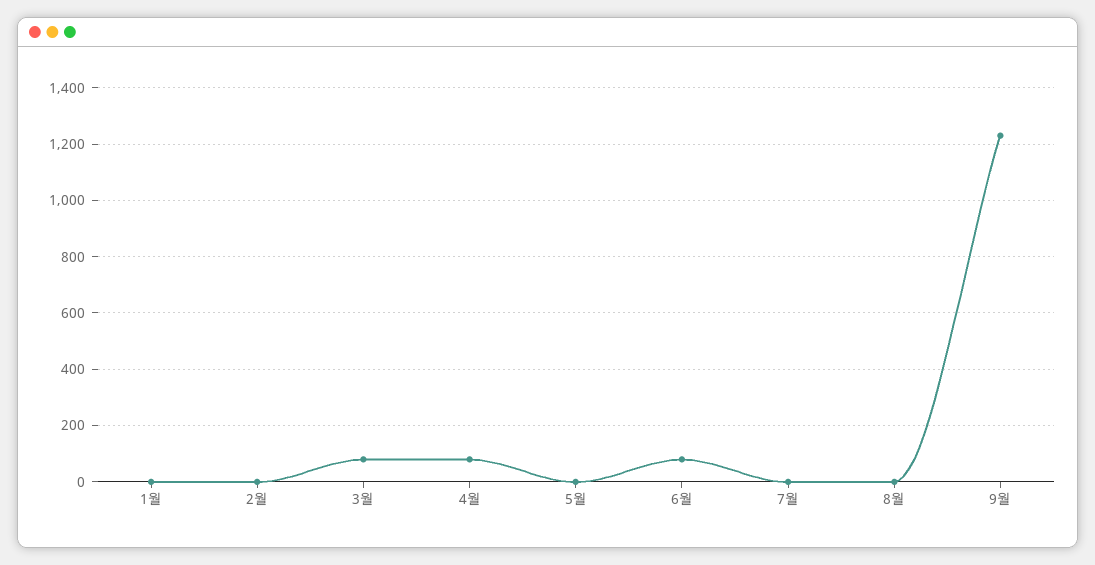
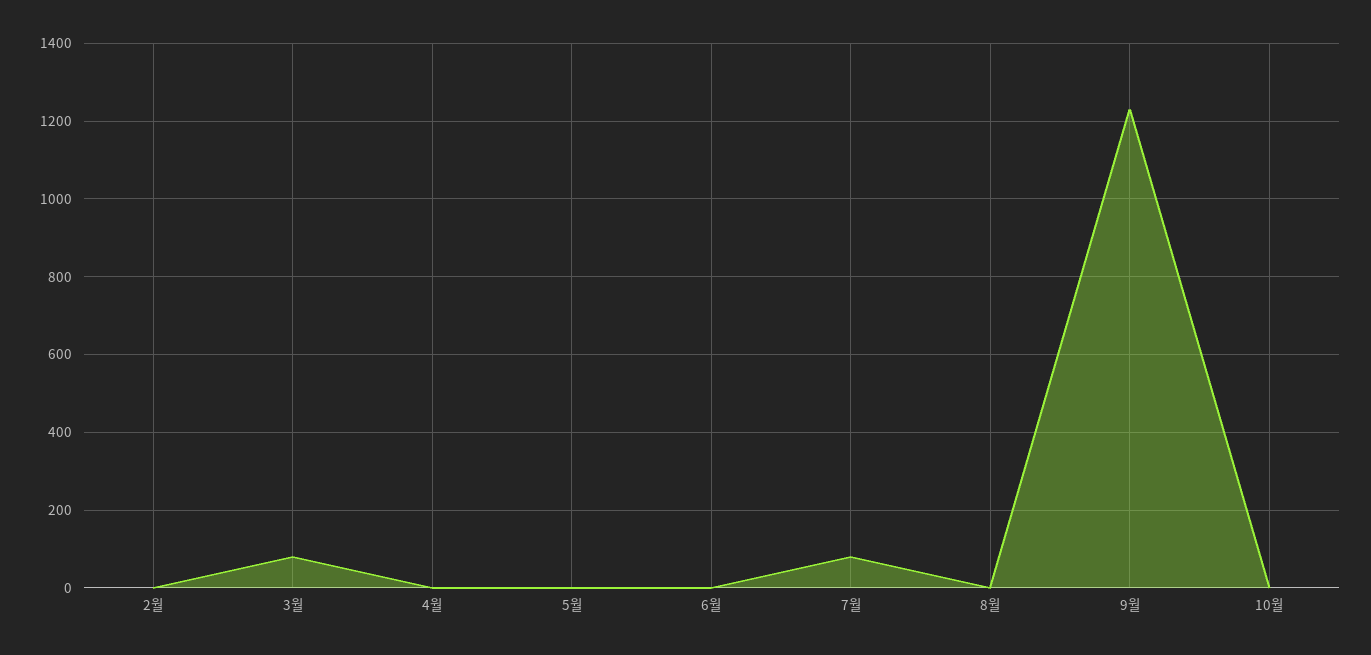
1월: 0 -> none
4월: 75 -> 0
6월: 75 -> 0
7월: 0 -> 80
10월: none -> 0

